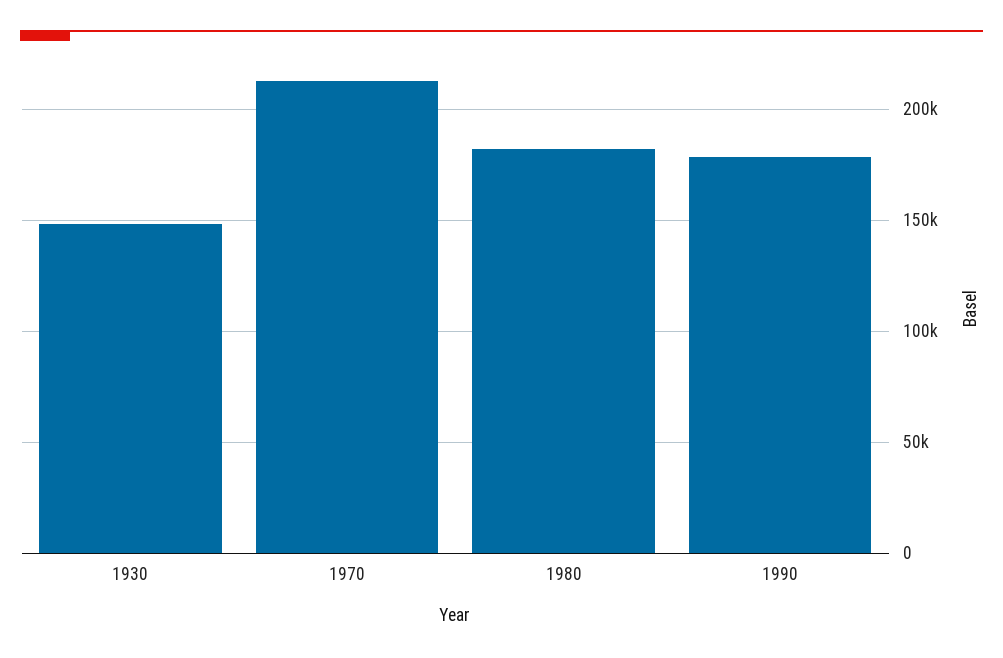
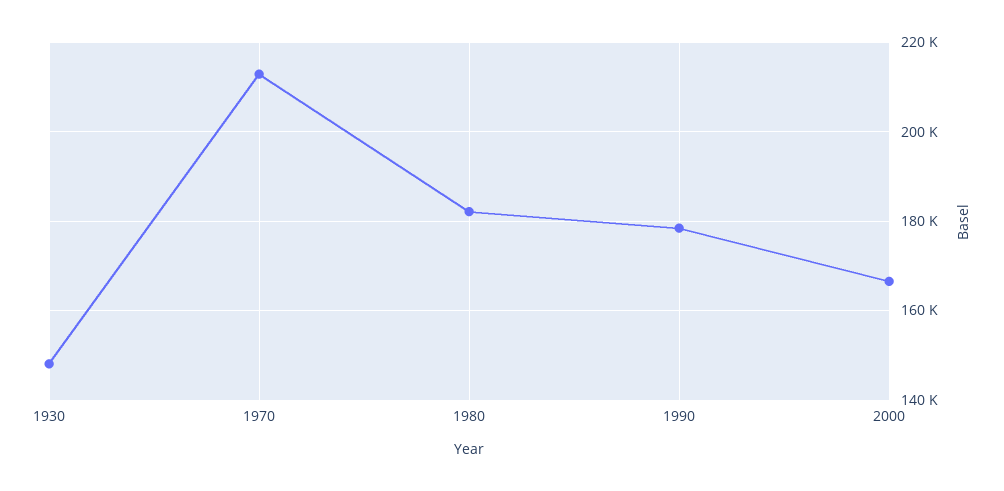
2000: none -> 166000

